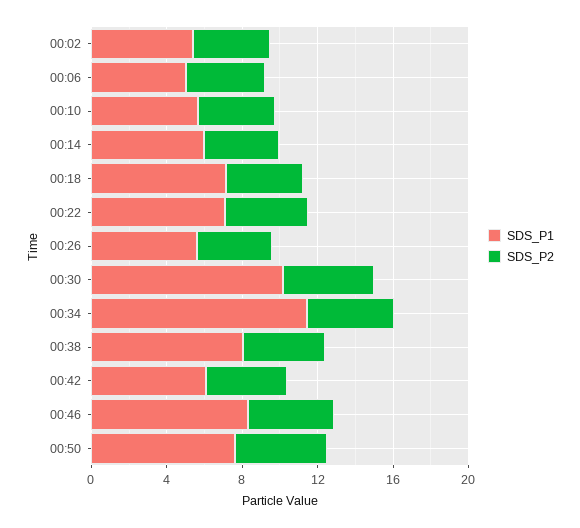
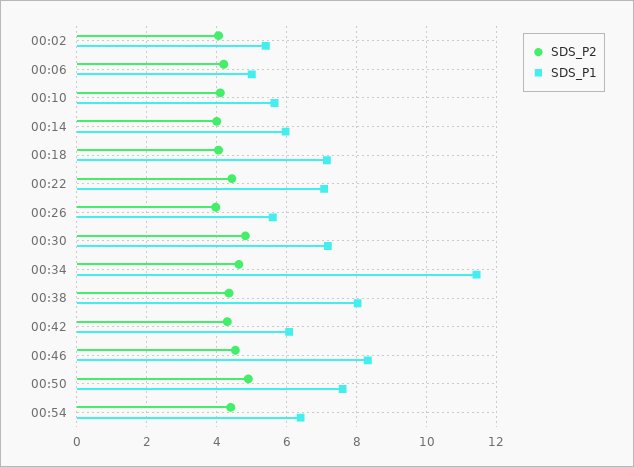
SDS_P1, 00:30: 10 -> 7.2
SDS_P2, 00:54: none -> 4.4
SDS_P1, 00:54: none -> 6.4

